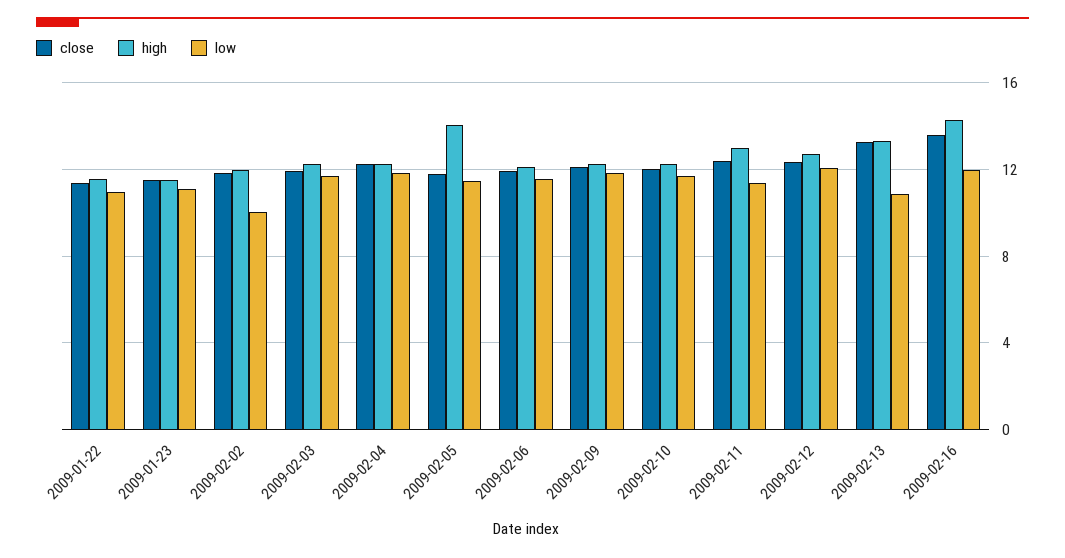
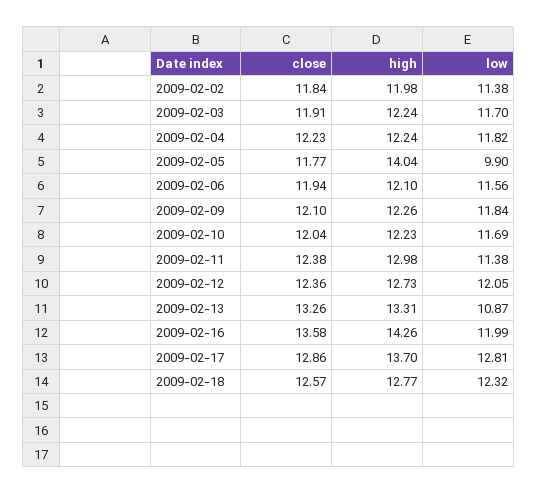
close, 2009-01-22: 11.5 -> none
high, 2009-01-22: 11.5 -> none
low, 2009-01-22: 11 -> none
close, 2009-01-23: 11.5 -> none
high, 2009-01-23: 11.5 -> none
low, 2009-01-23: 11 -> none
low, 2009-02-02: 10 -> 11.38
low, 2009-02-05: 11.5 -> 9.9
close, 2009-02-17: none -> 12.86
high, 2009-02-17: none -> 13.7
low, 2009-02-17: none -> 12.81
close, 2009-02-18: none -> 12.57
high, 2009-02-18: none -> 12.77
low, 2009-02-18: none -> 12.32

